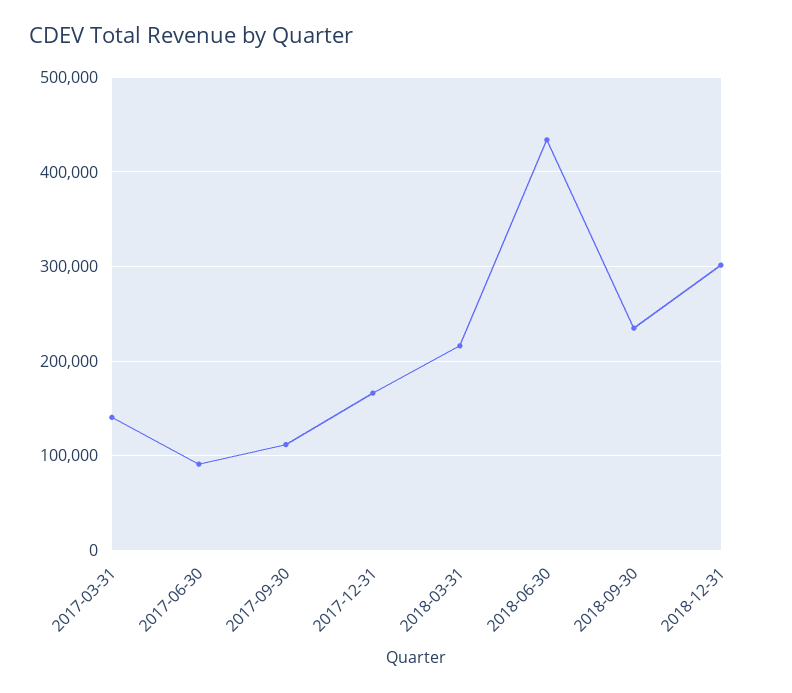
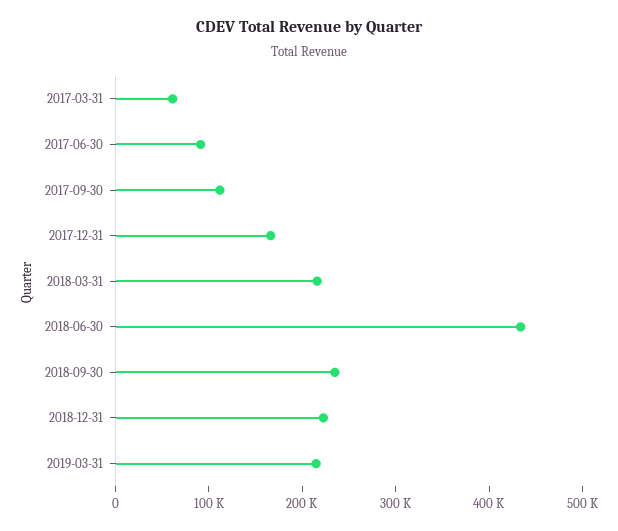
2017-03-31: 140000 -> 60000
2018-12-31: 300000 -> 220000
2019-03-31: none -> 220000

